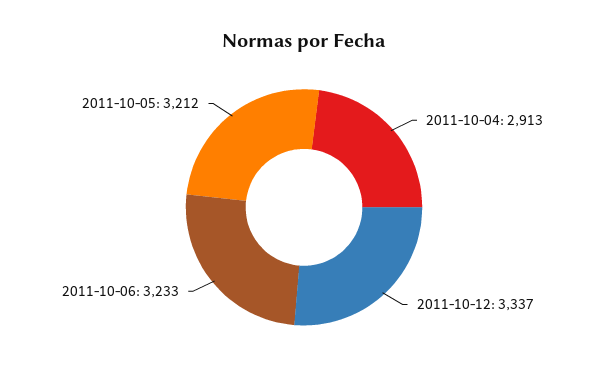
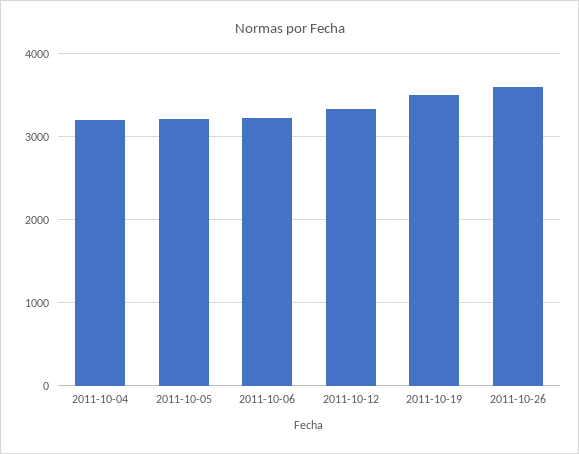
2011-10-04: 2913 -> 3200
2011-10-19: none -> 3500
2011-10-26: none -> 3600

